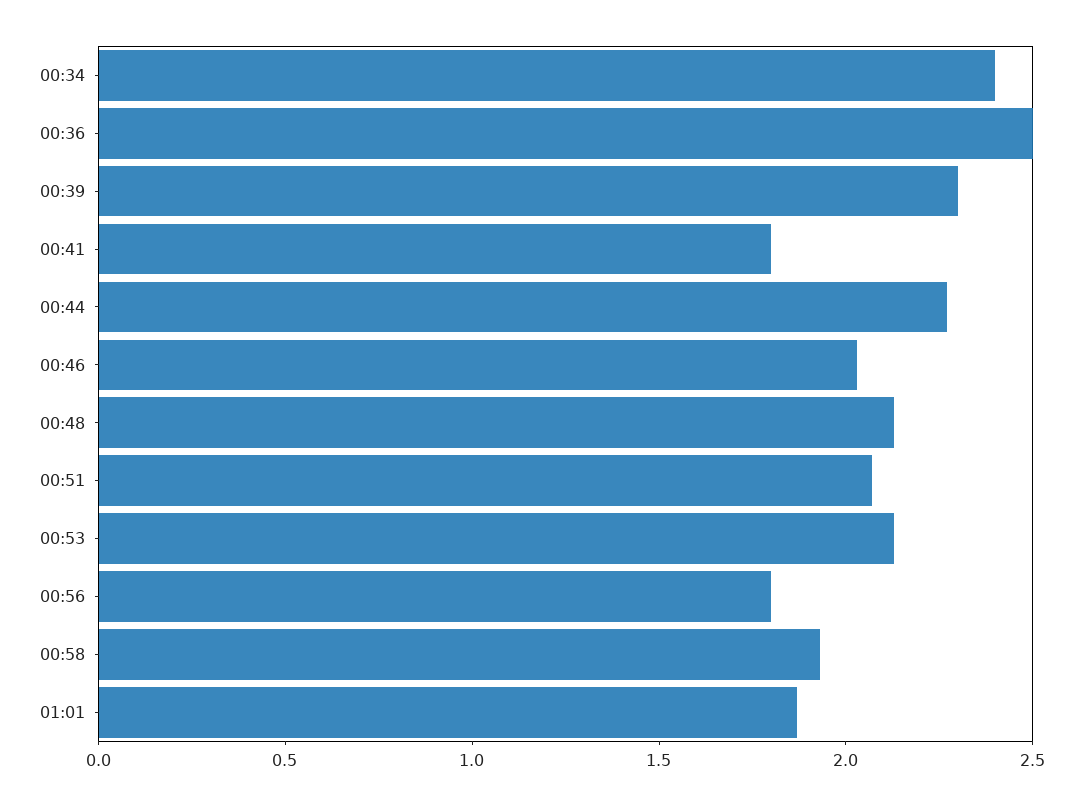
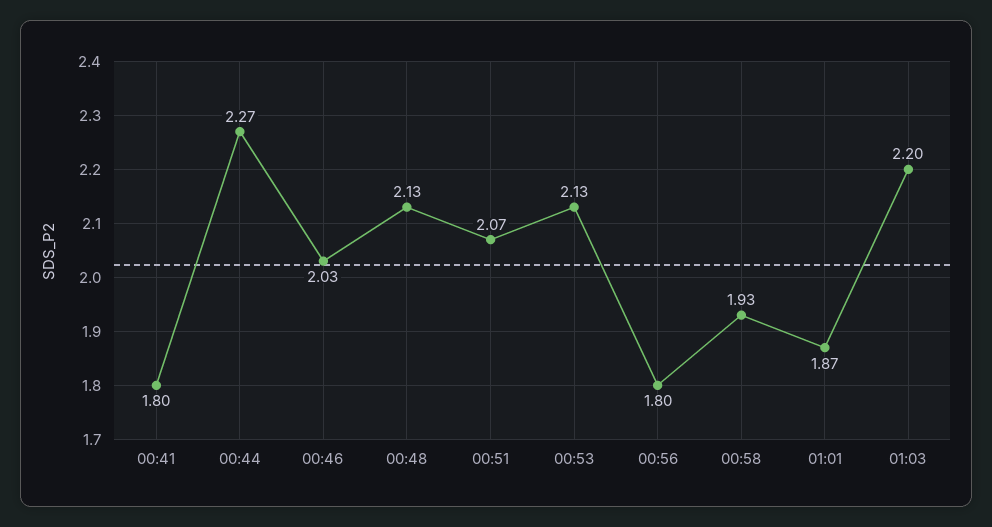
00:34: 2.4 -> none
00:36: 2.5 -> none
00:39: 2.3 -> none
01:03: none -> 2.2

